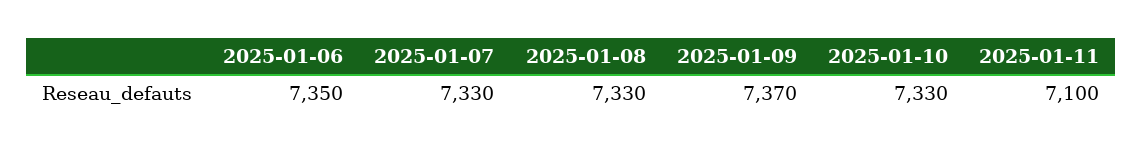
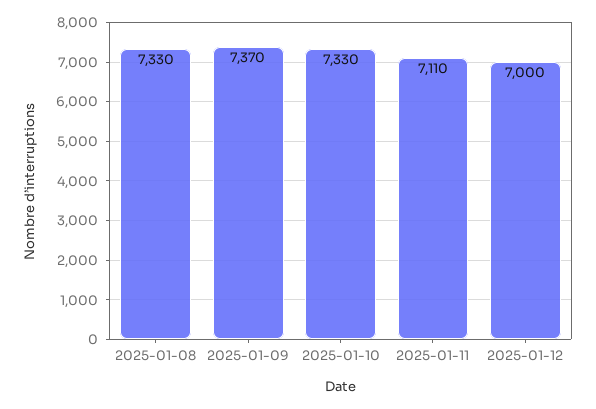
2025-01-06: 7350 -> none
2025-01-07: 7330 -> none
2025-01-11: 7100 -> 7110
2025-01-12: none -> 7000

